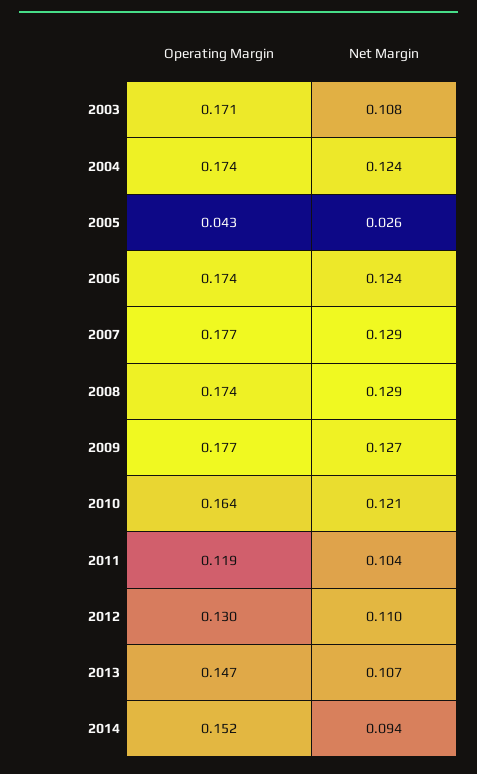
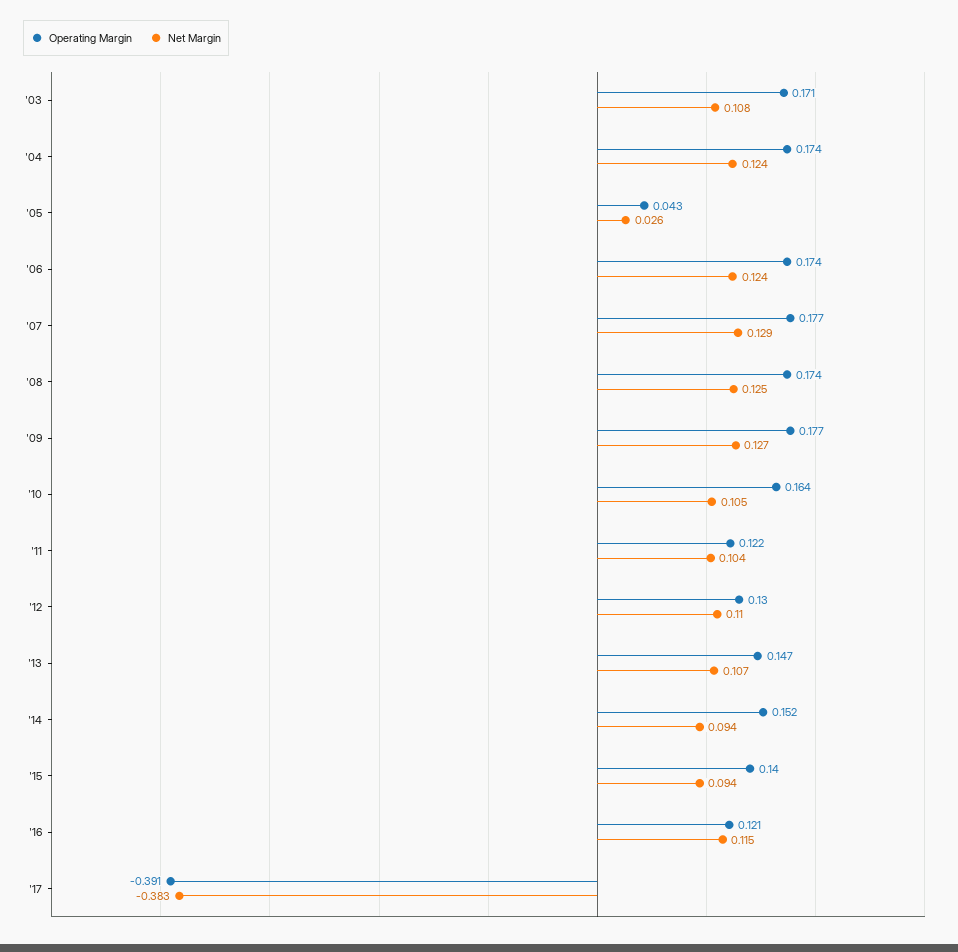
Net Margin, 2008: 0.129 -> 0.125
Net Margin, 2010: 0.121 -> 0.105
Operating Margin, 2011: 0.119 -> 0.122
Operating Margin, '15: none -> 0.14
Net Margin, '15: none -> 0.094
Operating Margin, '16: none -> 0.121
Net Margin, '16: none -> 0.115
Operating Margin, '17: none -> -0.391
Net Margin, '17: none -> -0.383

